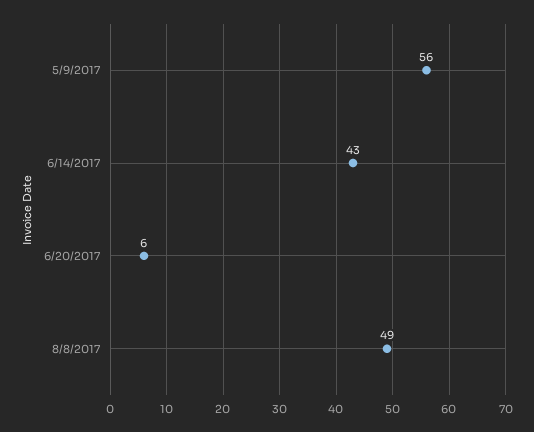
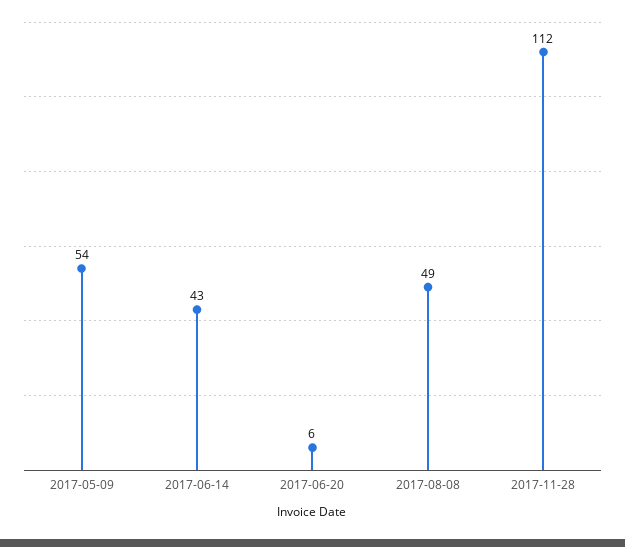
5/9/2017: 56 -> 54
2017-11-28: none -> 112

